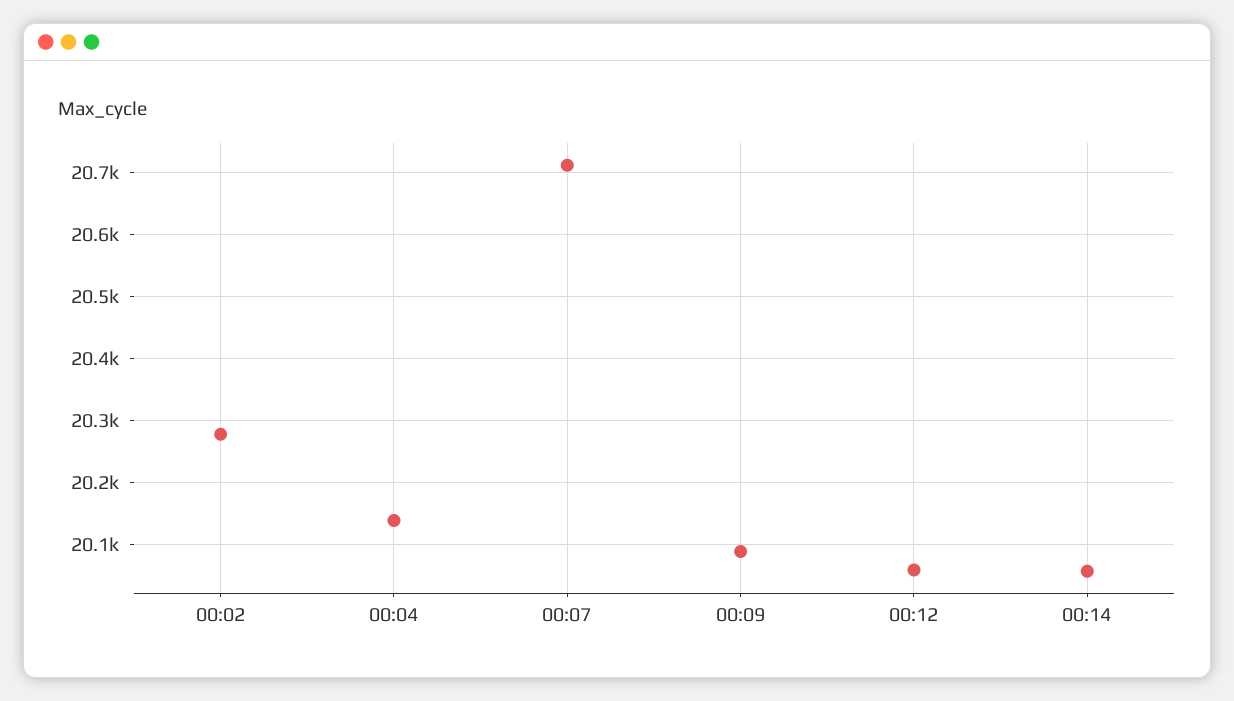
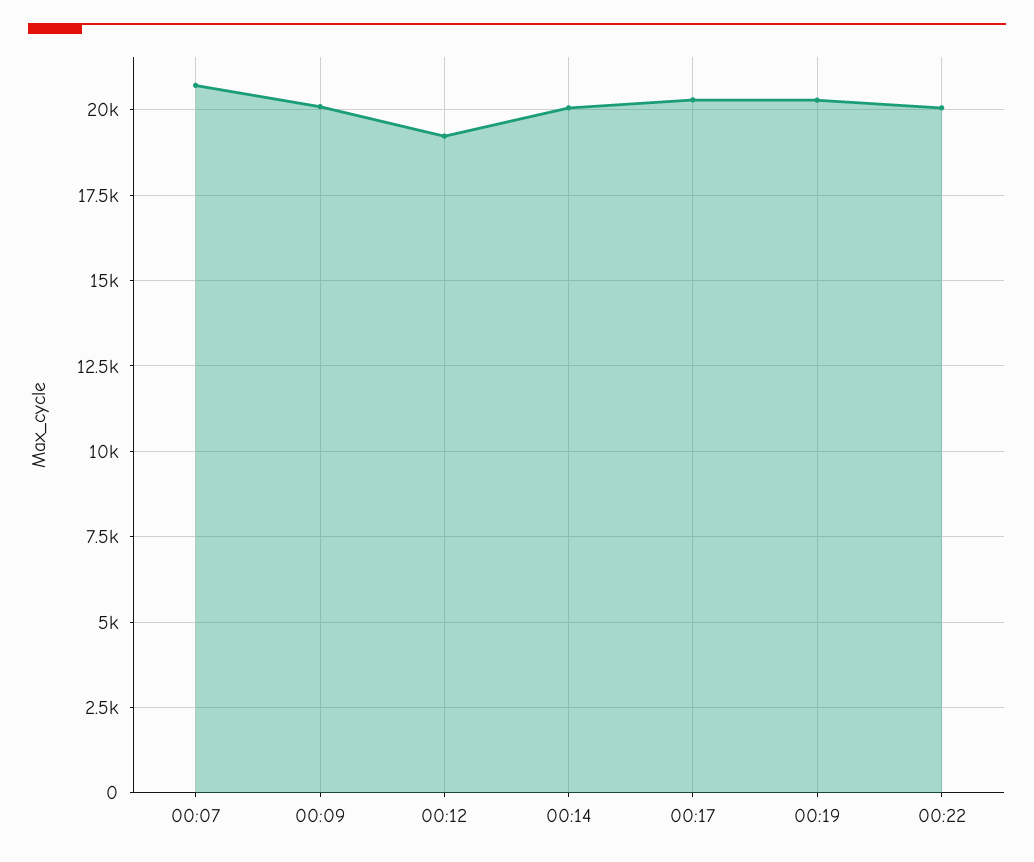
00:02: 20280 -> none
00:04: 20140 -> none
00:12: 20060 -> 19250
00:17: none -> 20250
00:19: none -> 20250
00:22: none -> 20000

